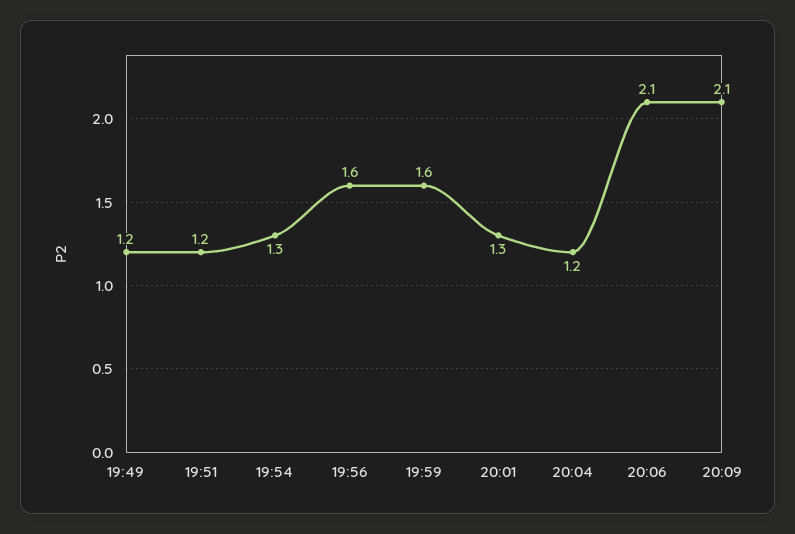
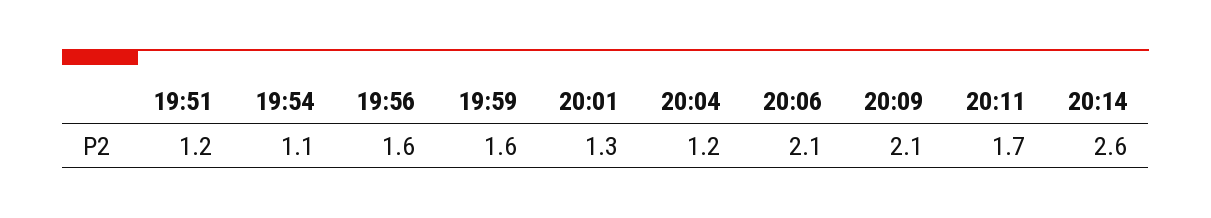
19:49: 1.2 -> none
19:54: 1.3 -> 1.1
20:11: none -> 1.7
20:14: none -> 2.6

